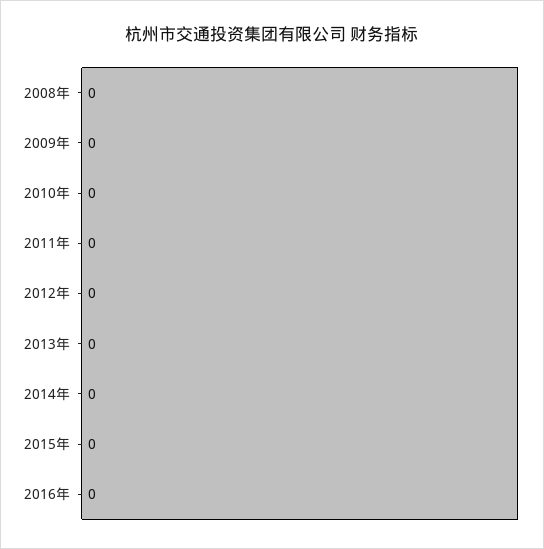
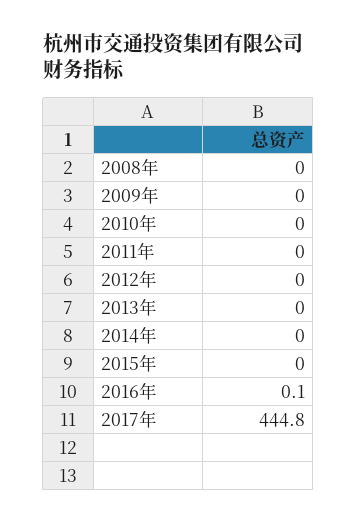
2016年: 0 -> 0.1
2017年: none -> 444.8

